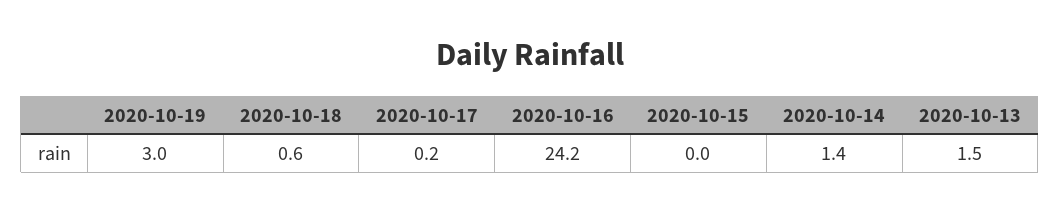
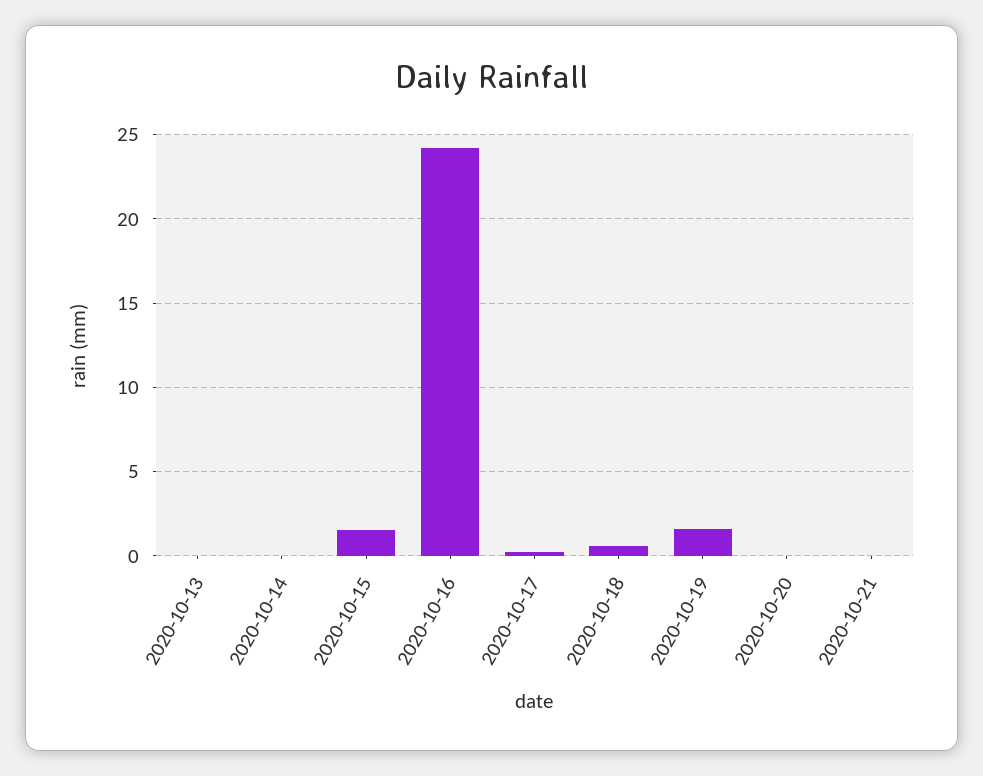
2020-10-19: 3 -> 1.5
2020-10-15: 0 -> 1.5
2020-10-14: 1.4 -> 0
2020-10-13: 1.5 -> 0
2020-10-20: none -> 0
2020-10-21: none -> 0

